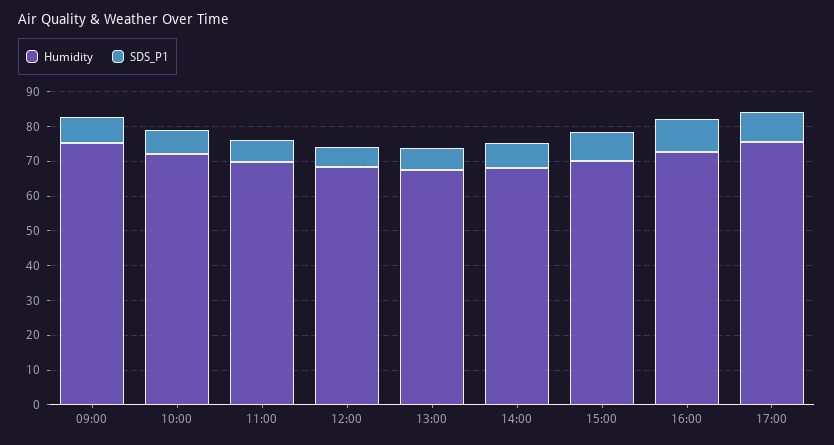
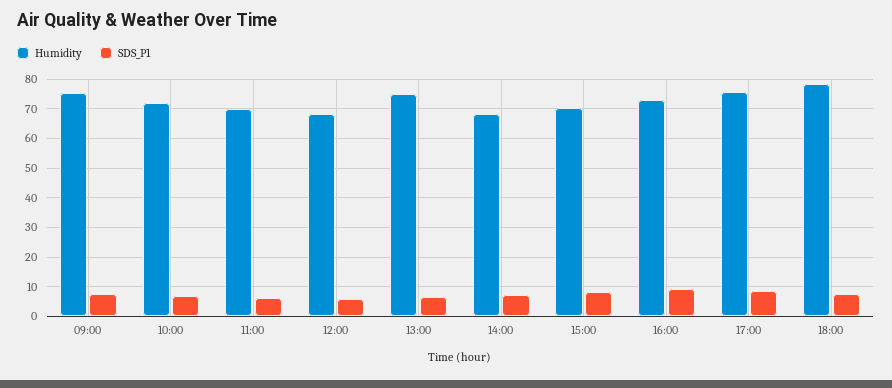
Humidity, 13:00: 67.5 -> 75
Humidity, 18:00: none -> 77.5
SDS_P1, 18:00: none -> 7.5

